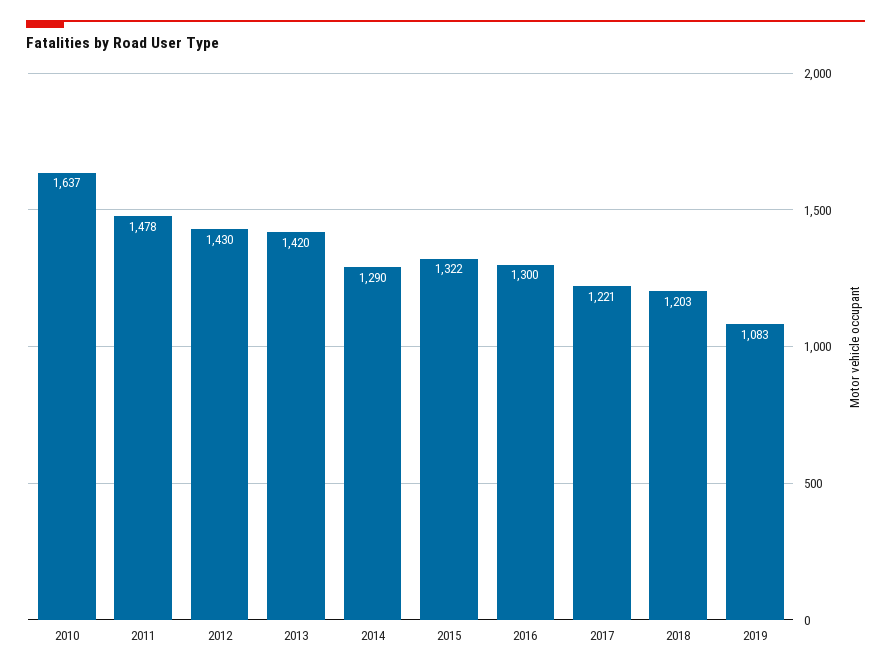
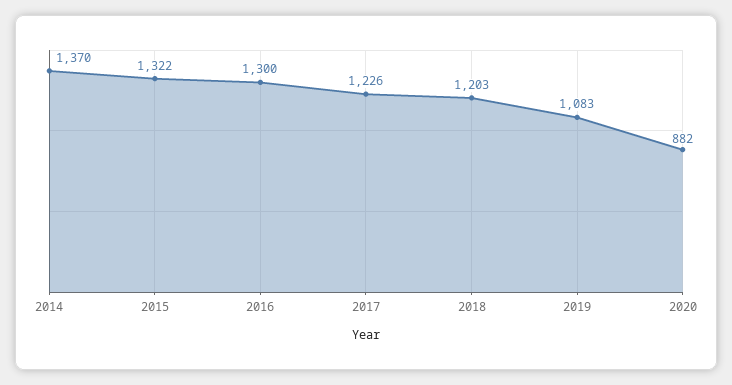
2010: 1637 -> none
2011: 1478 -> none
2012: 1430 -> none
2013: 1420 -> none
2014: 1290 -> 1370
2017: 1221 -> 1226
2020: none -> 882

